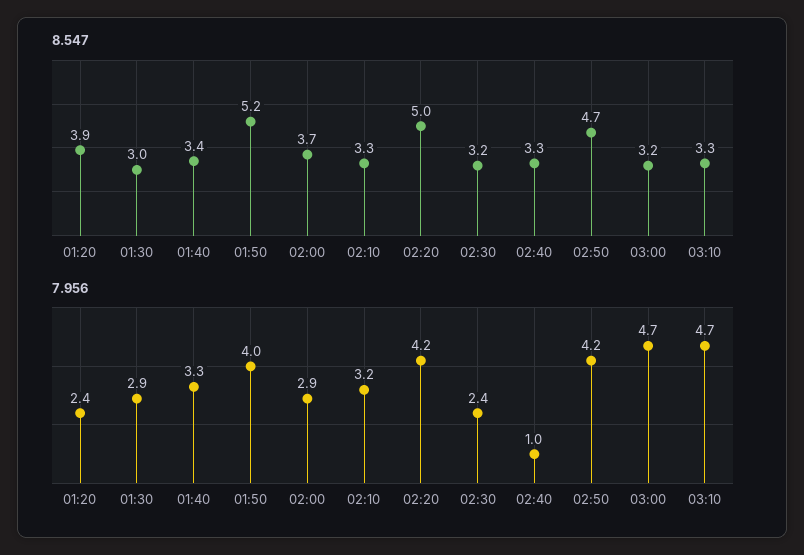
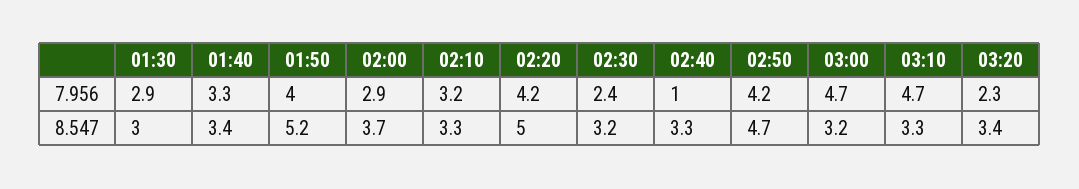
8.547, 01:20: 3.9 -> none
7.956, 01:20: 2.4 -> none
7.956, 03:20: none -> 2.3
8.547, 03:20: none -> 3.4

